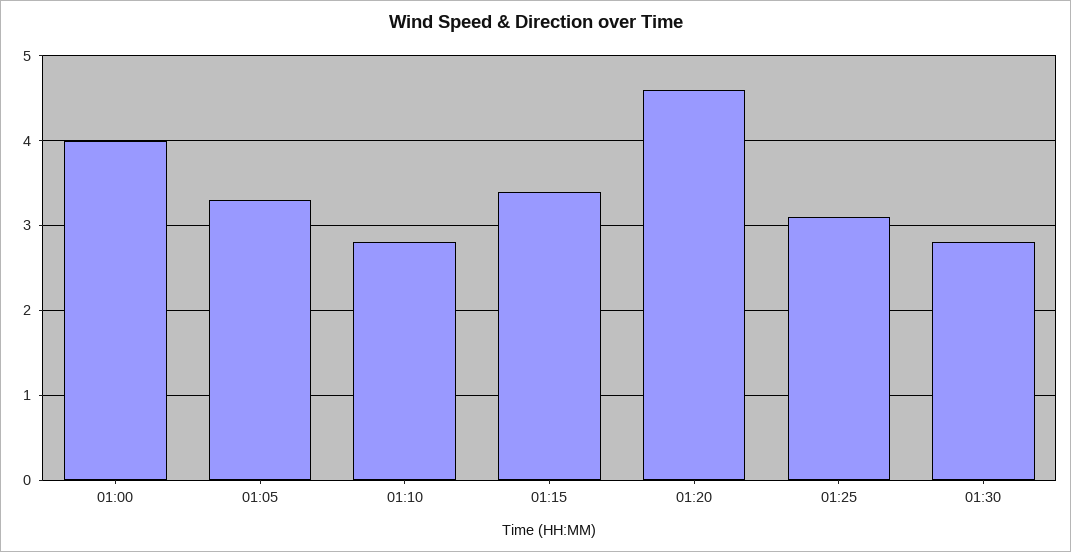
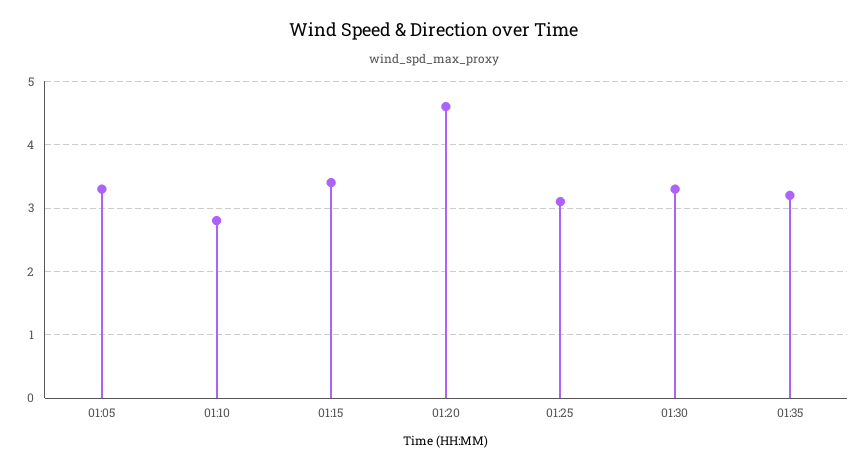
01:00: 4 -> none
01:30: 2.8 -> 3.3
01:35: none -> 3.2

